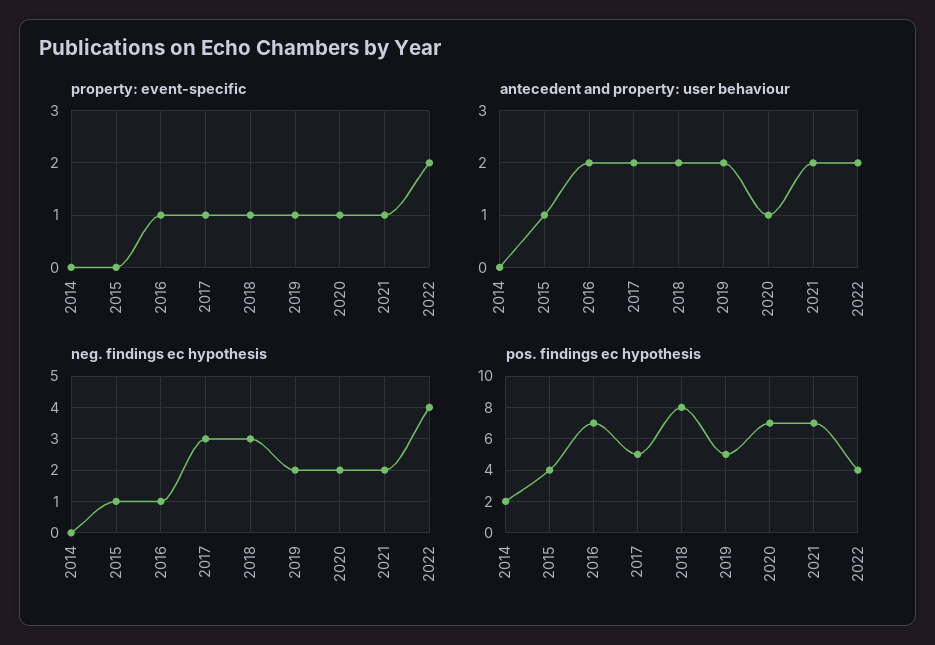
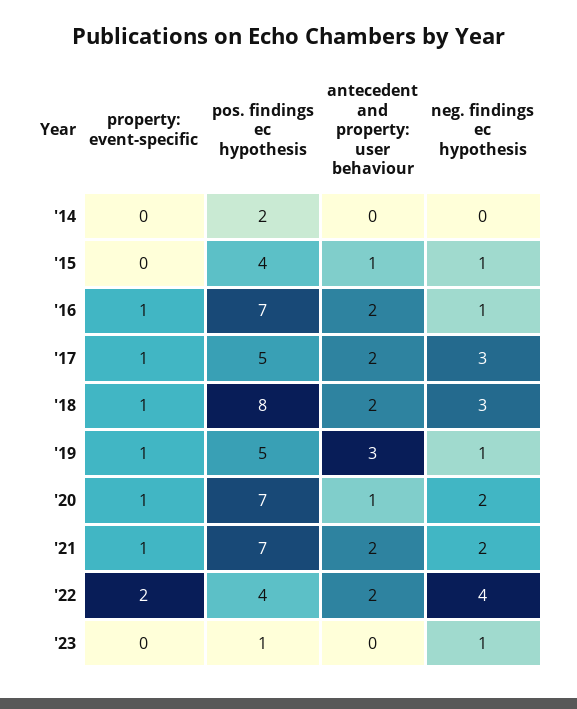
antecedent and property: user behaviour, 2019: 2 -> 3
neg. findings ec hypothesis, 2019: 2 -> 1
property: event-specific, '23: none -> 0
pos. findings ec hypothesis, '23: none -> 1
antecedent and property: user behaviour, '23: none -> 0
neg. findings ec hypothesis, '23: none -> 1

